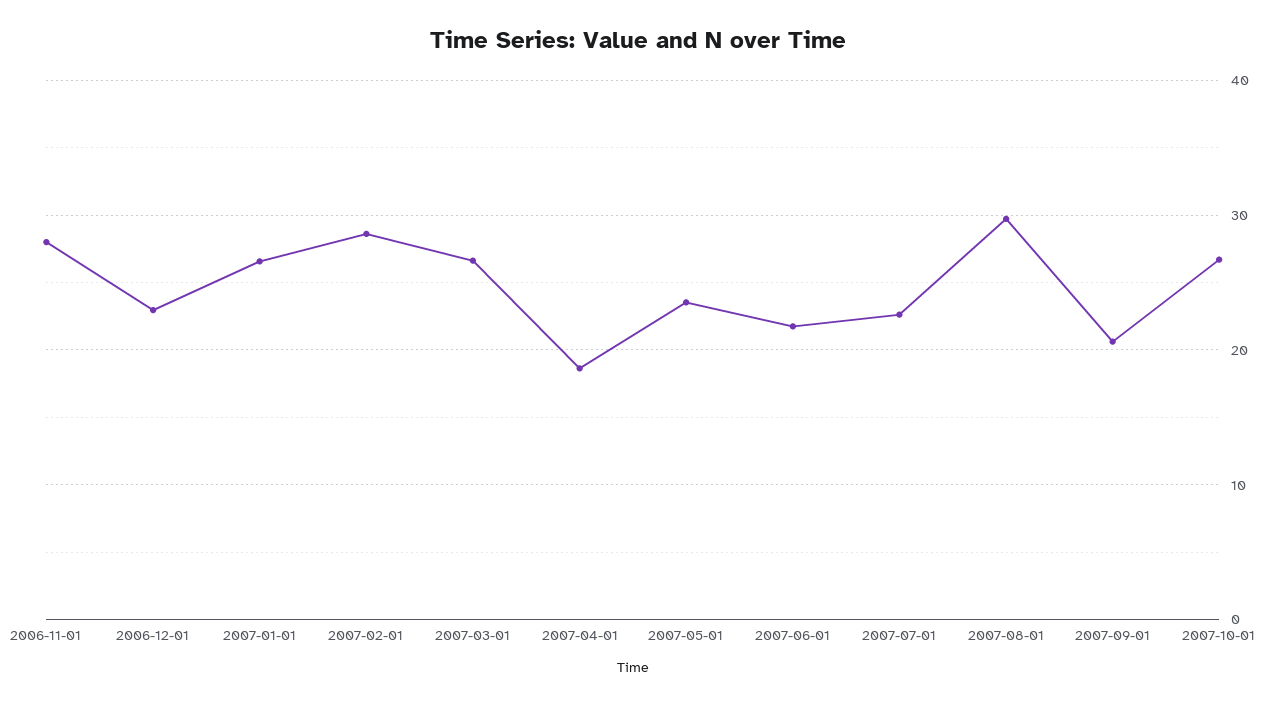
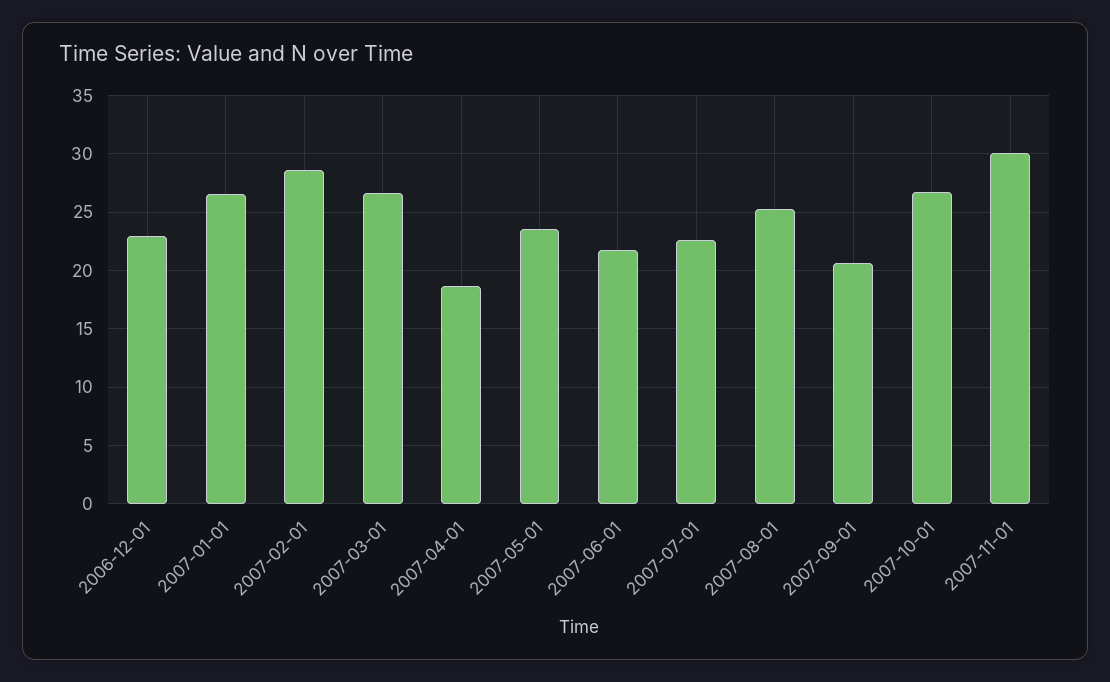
2006-11-01: 28 -> none
2007-08-01: 30 -> 25
2007-11-01: none -> 30

